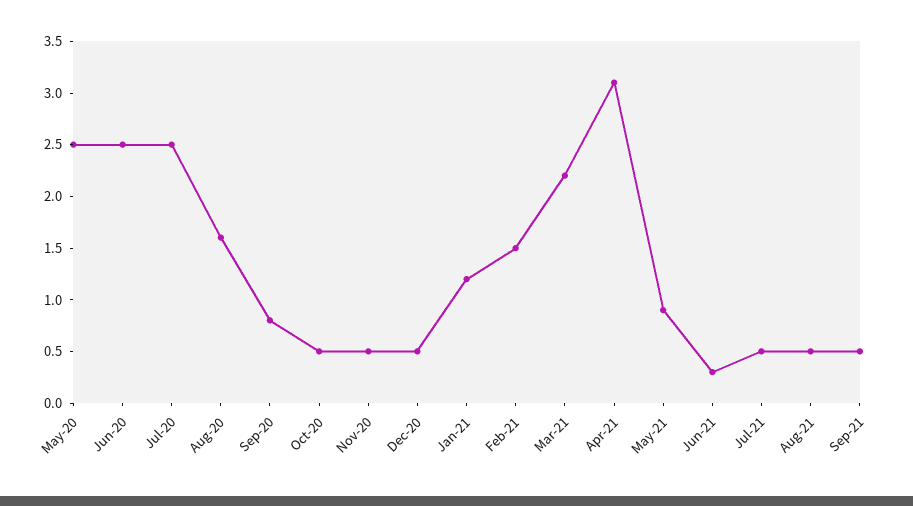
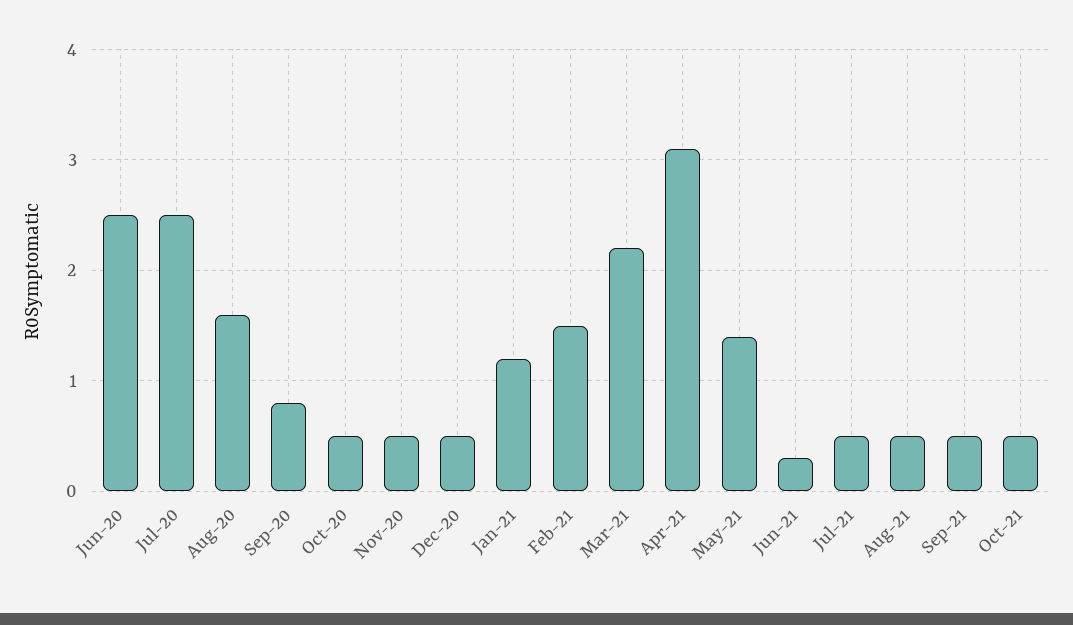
May-20: 2.5 -> none
May-21: 0.9 -> 1.4
Oct-21: none -> 0.5

